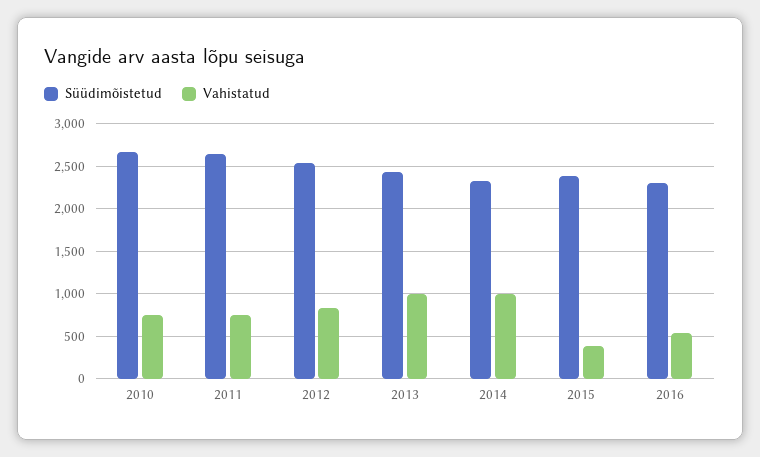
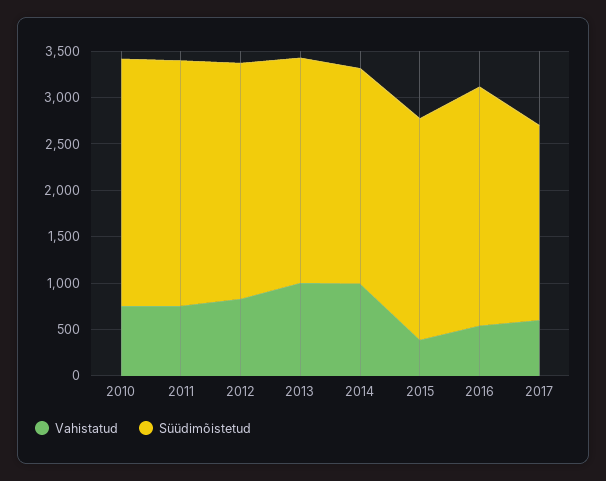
Süüdimõistetud, 2016: 2300 -> 2600
Vahistatud, 2017: none -> 600
Süüdimõistetud, 2017: none -> 2100

